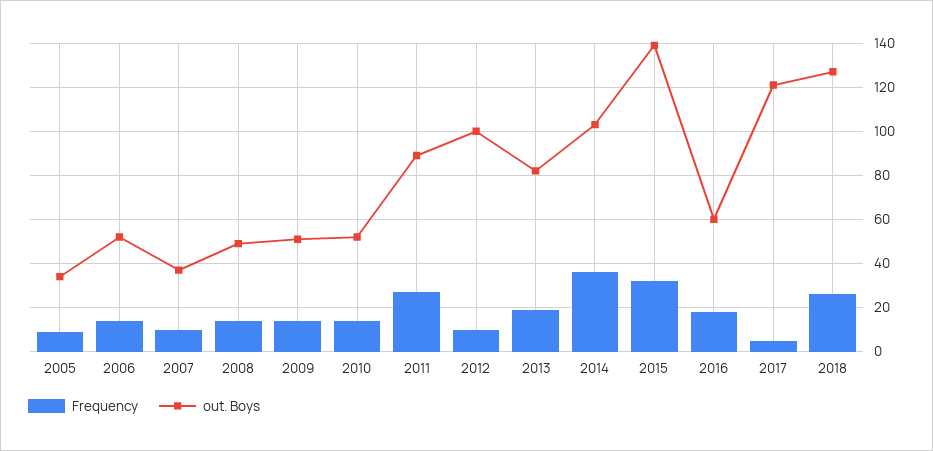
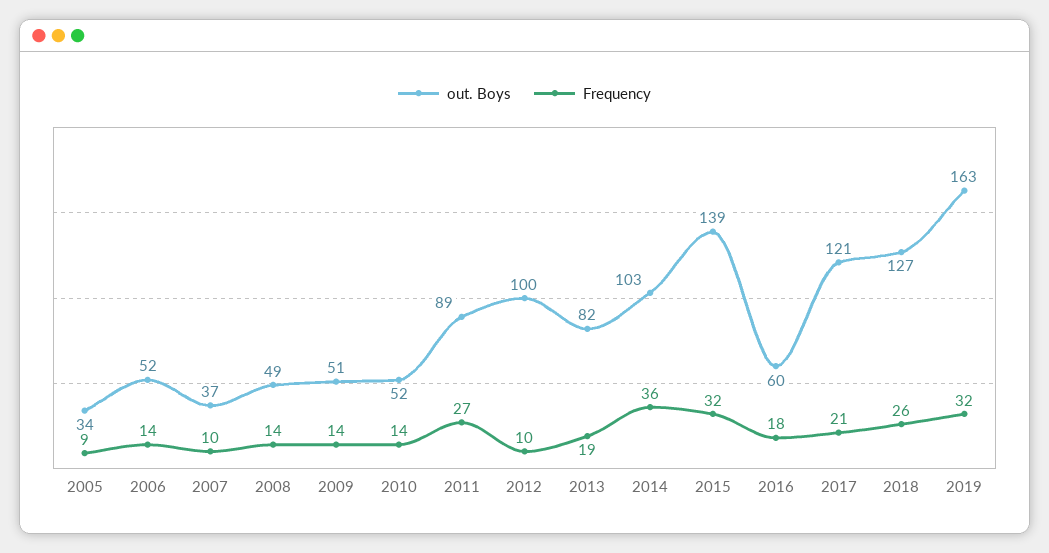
Frequency, 2017: 5 -> 21
out. Boys, 2019: none -> 163
Frequency, 2019: none -> 32

